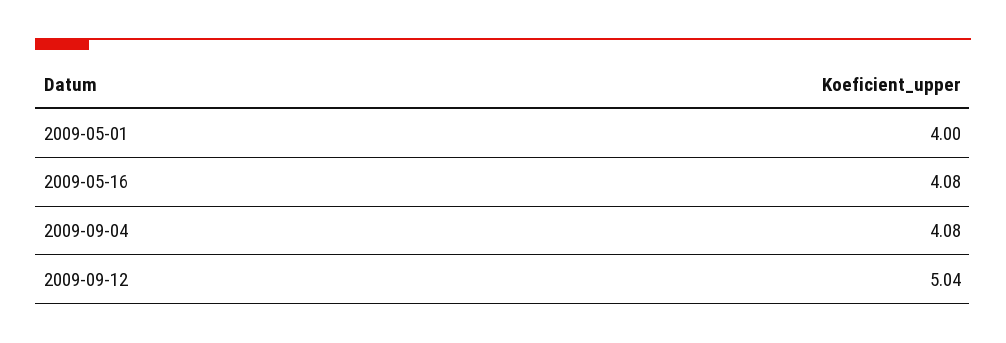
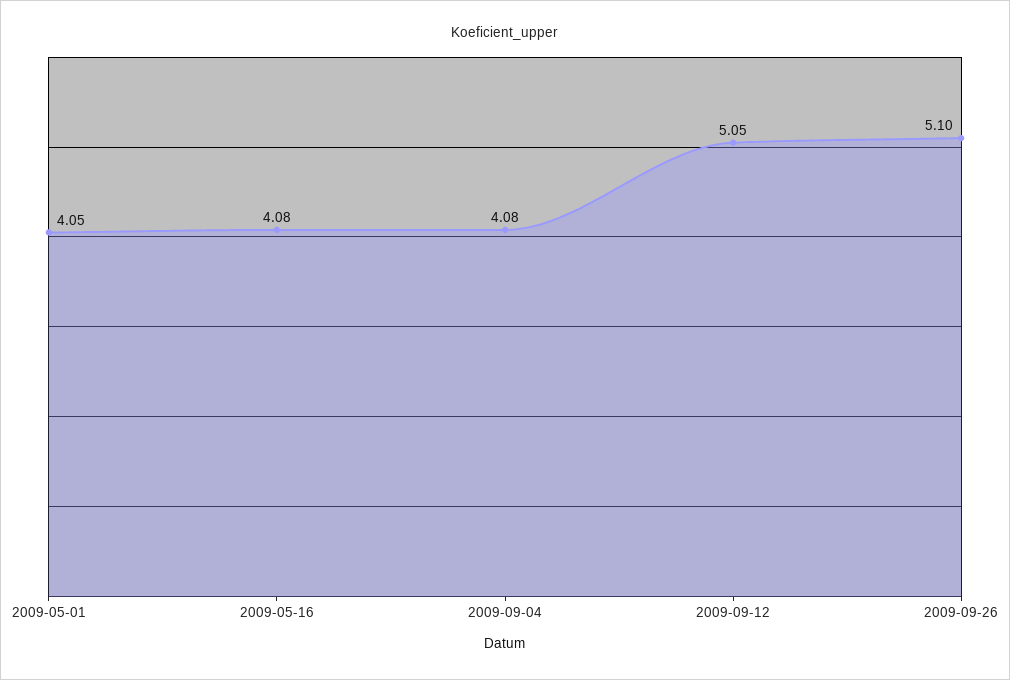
2009-05-01: 4 -> 4.05
2009-09-12: 5.04 -> 5.05
2009-09-26: none -> 5.1

